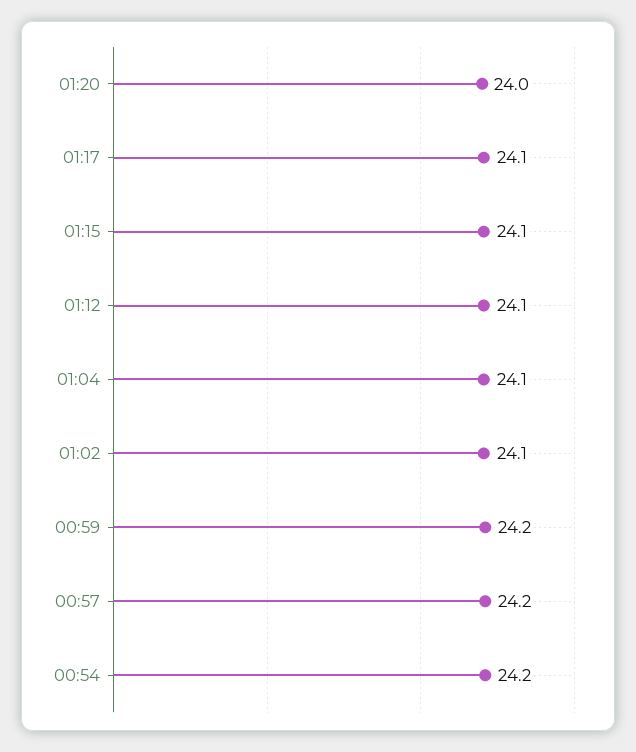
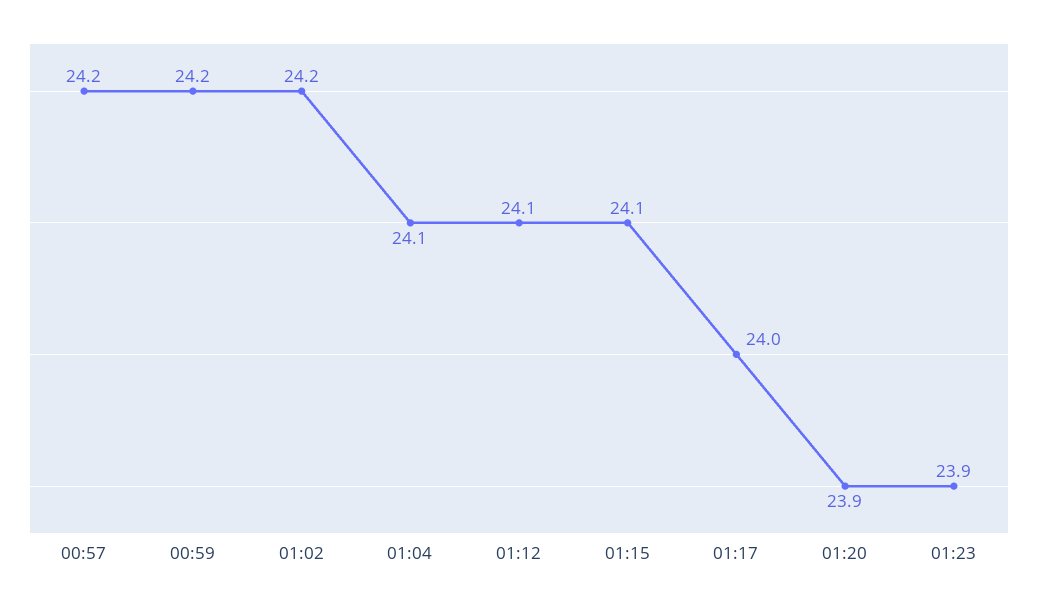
01:20: 24 -> 23.9
01:17: 24.1 -> 24
01:02: 24.1 -> 24.2
00:54: 24.2 -> none
01:23: none -> 23.9

